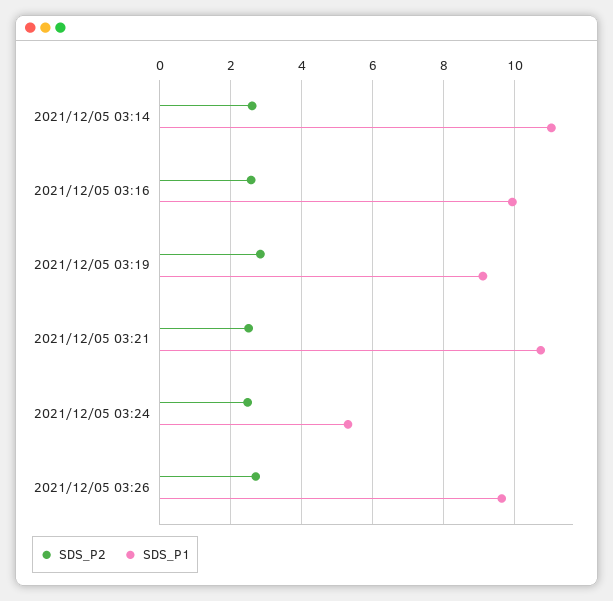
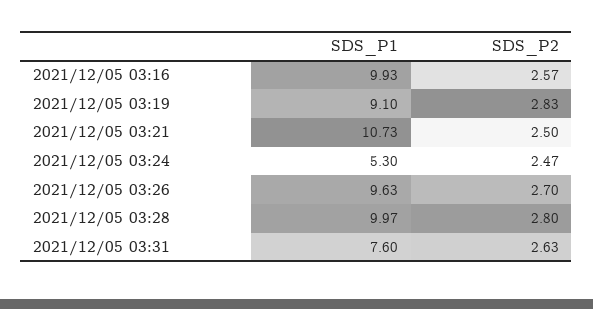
SDS_P2, 2021/12/05 03:14: 2.6 -> none
SDS_P1, 2021/12/05 03:14: 11 -> none
SDS_P1, 2021/12/05 03:28: none -> 9.97
SDS_P2, 2021/12/05 03:28: none -> 2.8
SDS_P1, 2021/12/05 03:31: none -> 7.6
SDS_P2, 2021/12/05 03:31: none -> 2.63

